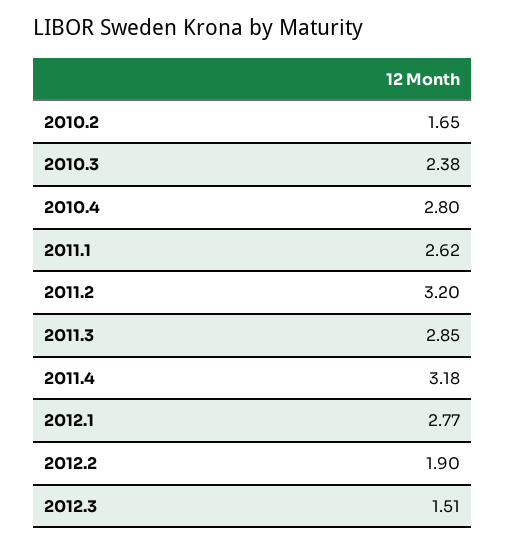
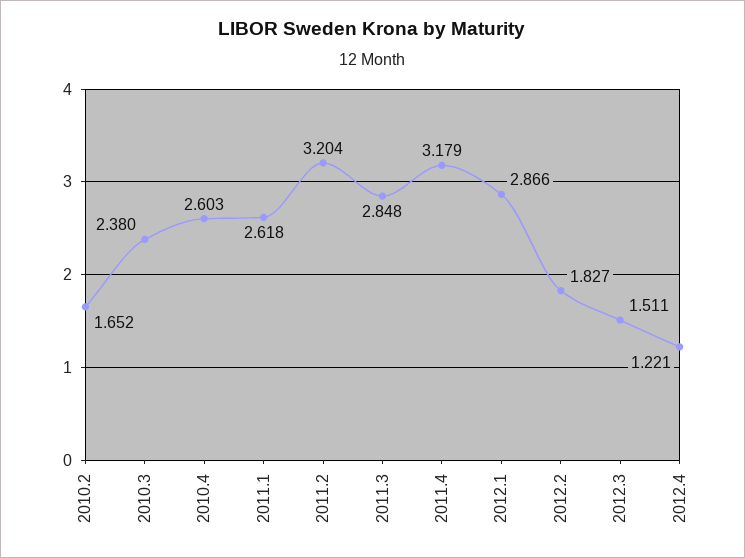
2010.4: 2.8 -> 2.603
2012.1: 2.77 -> 2.866
2012.2: 1.9 -> 1.827
2012.4: none -> 1.221

